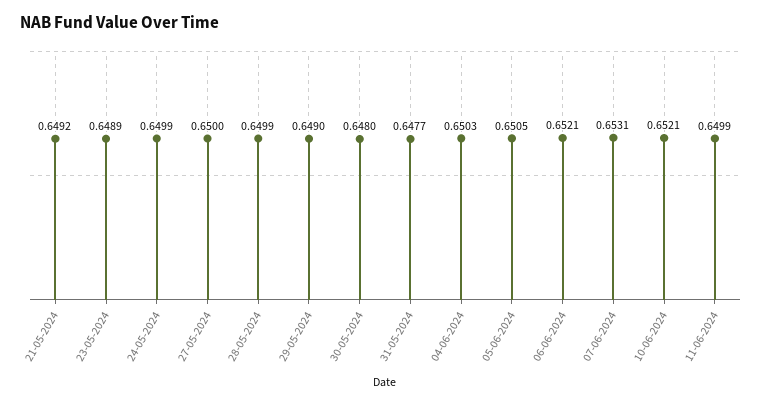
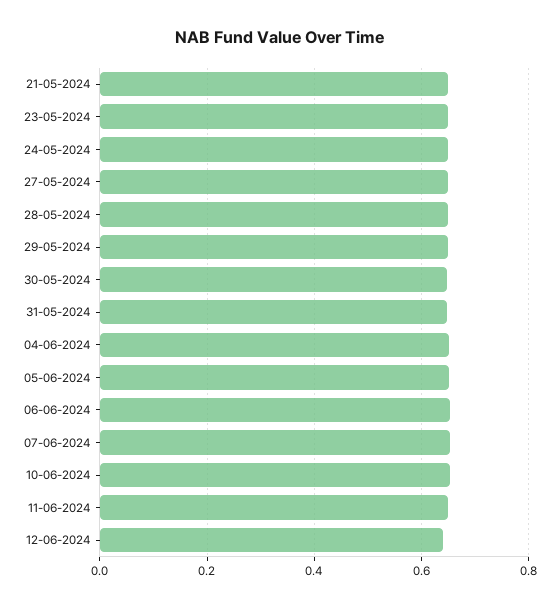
12-06-2024: none -> 0.64

